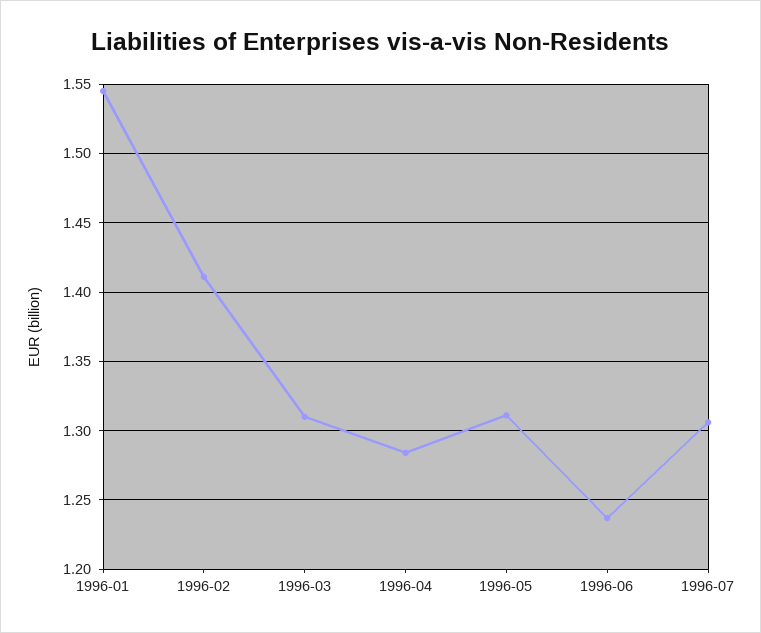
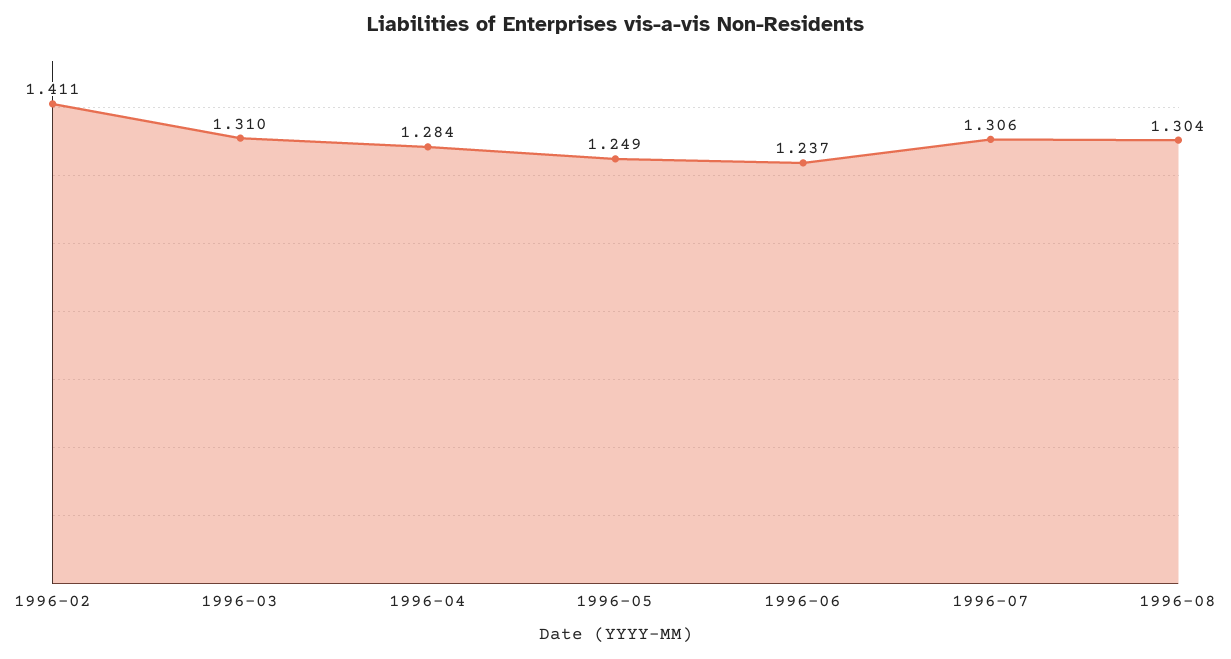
1996-01: 1.545 -> none
1996-05: 1.31 -> 1.249
1996-08: none -> 1.304

